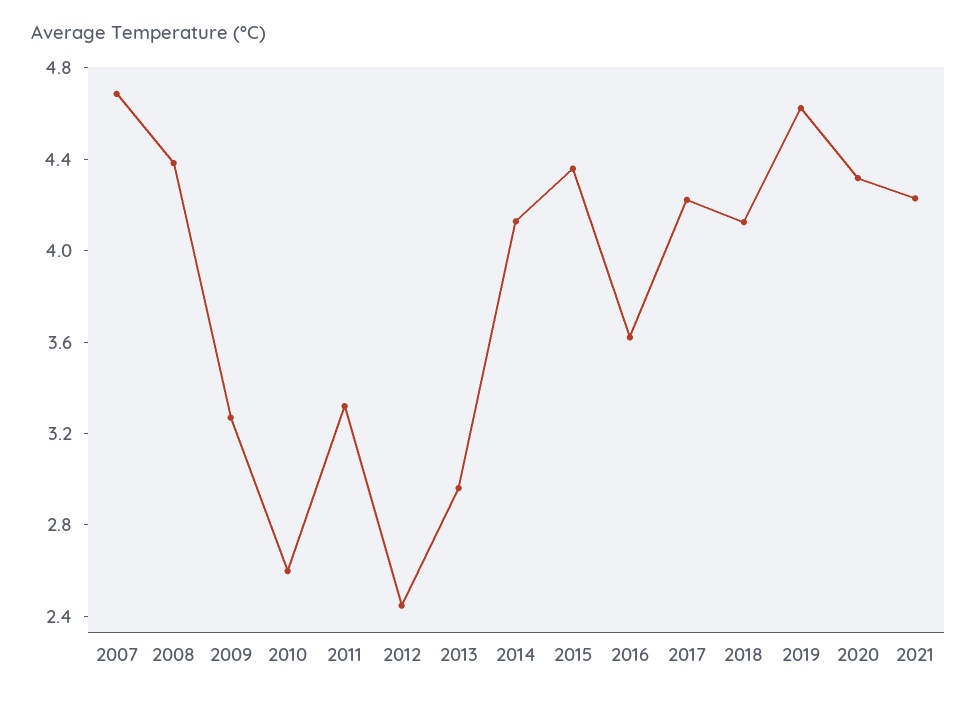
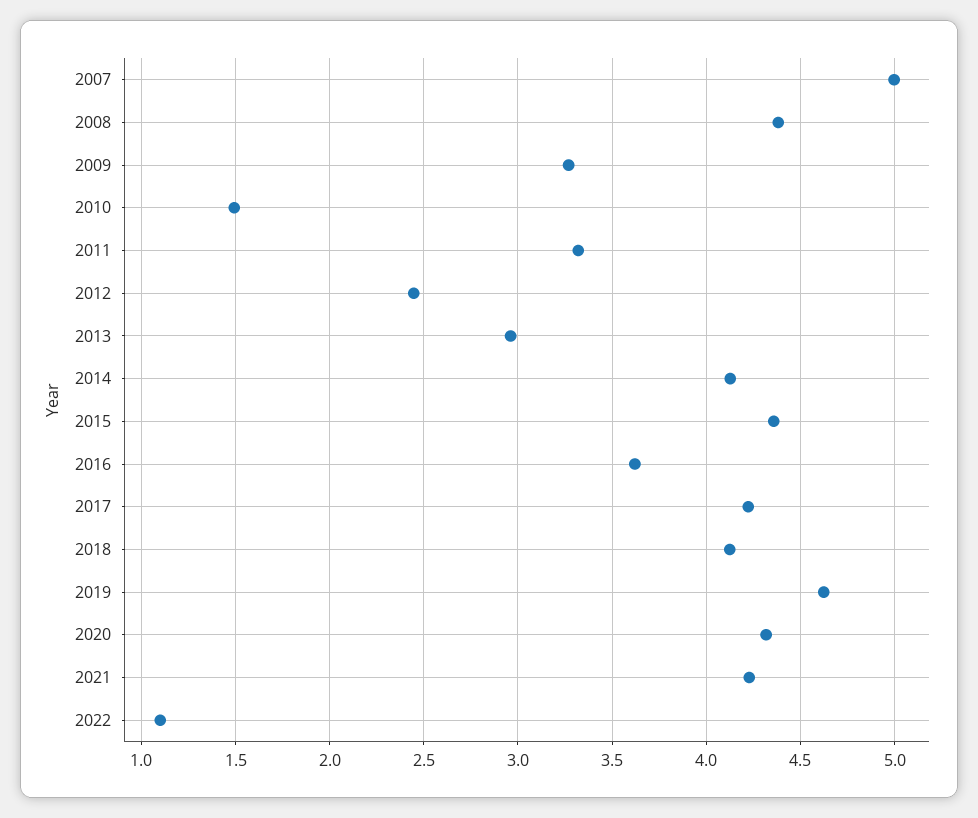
2007: 4.7 -> 5
2010: 2.6 -> 1.5
2022: none -> 1.1

